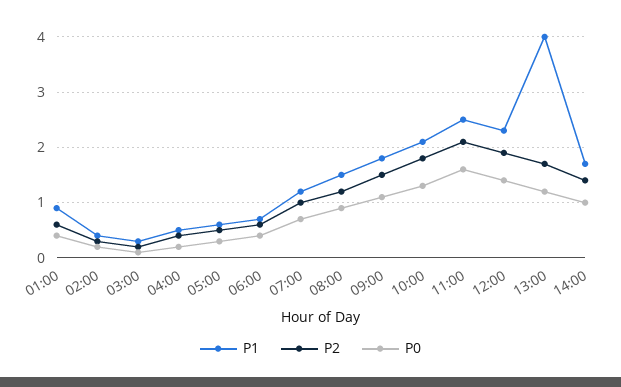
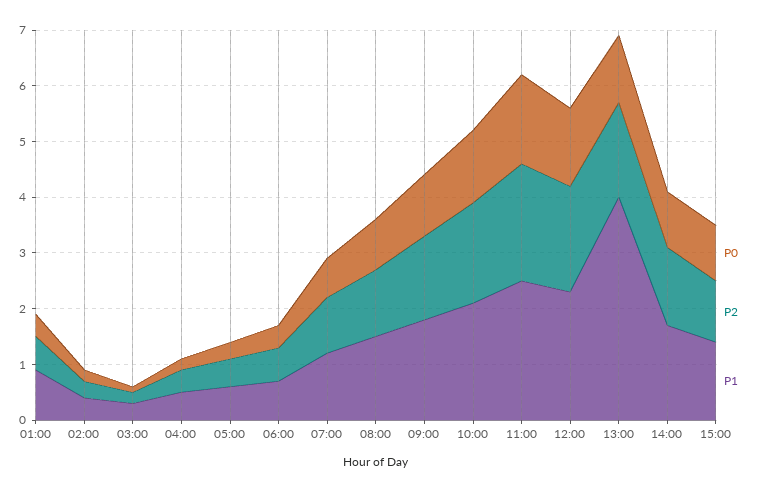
P0, 15:00: none -> 1
P2, 15:00: none -> 1
P1, 15:00: none -> 1.5

